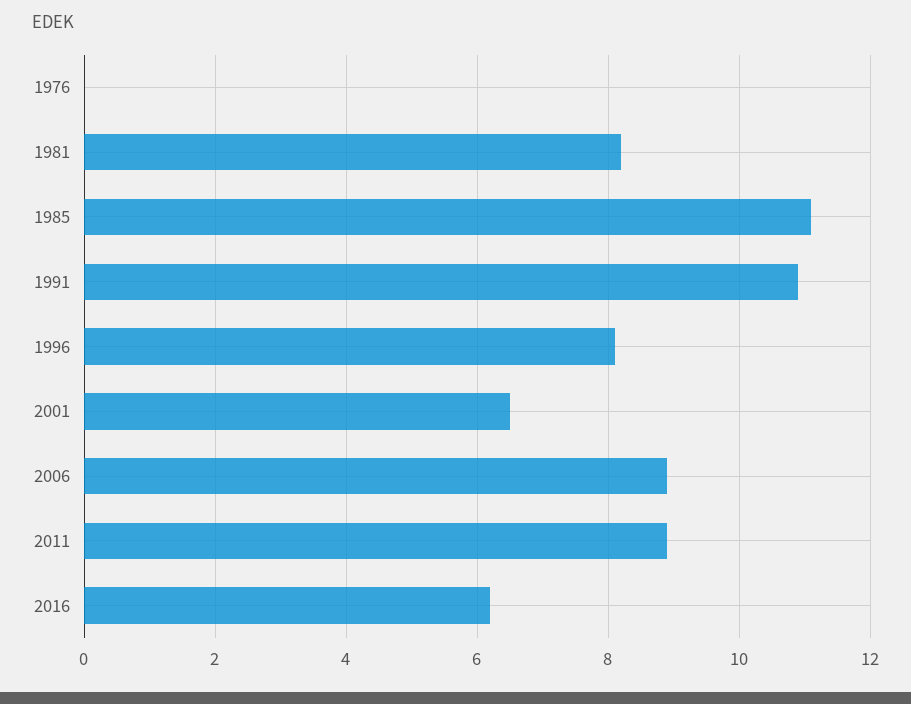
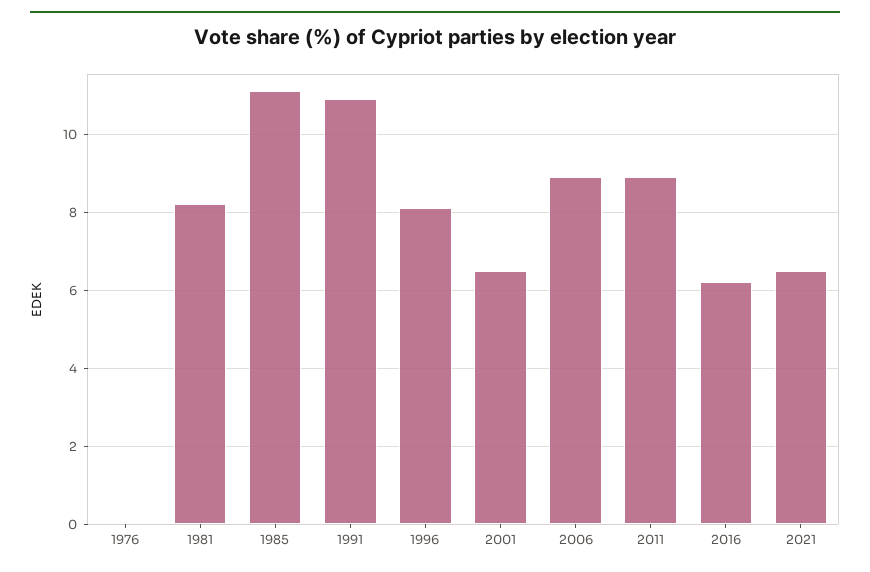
2021: none -> 6.5

